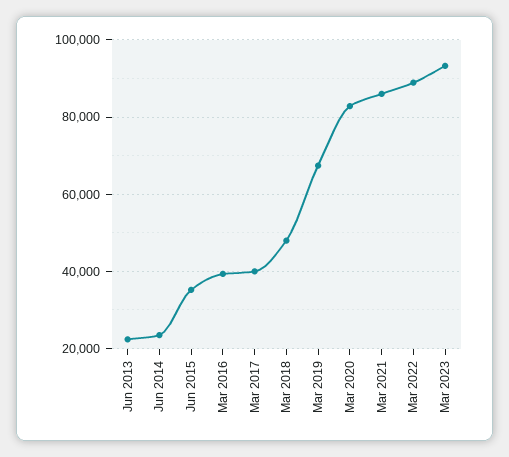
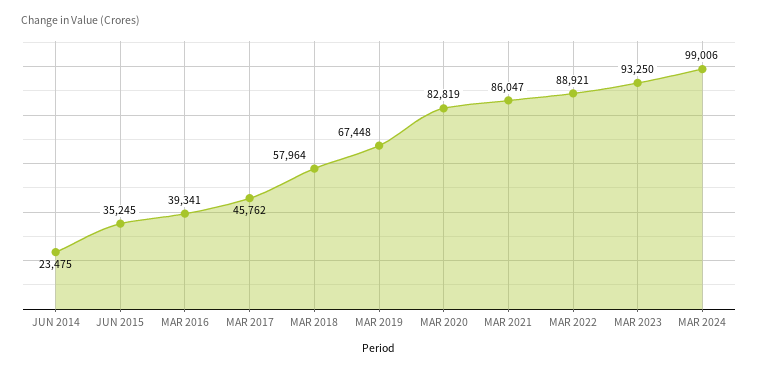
Jun 2013: 22000 -> none
Mar 2017: 40000 -> 45762
Mar 2018: 48000 -> 57964
MAR 2024: none -> 99006

